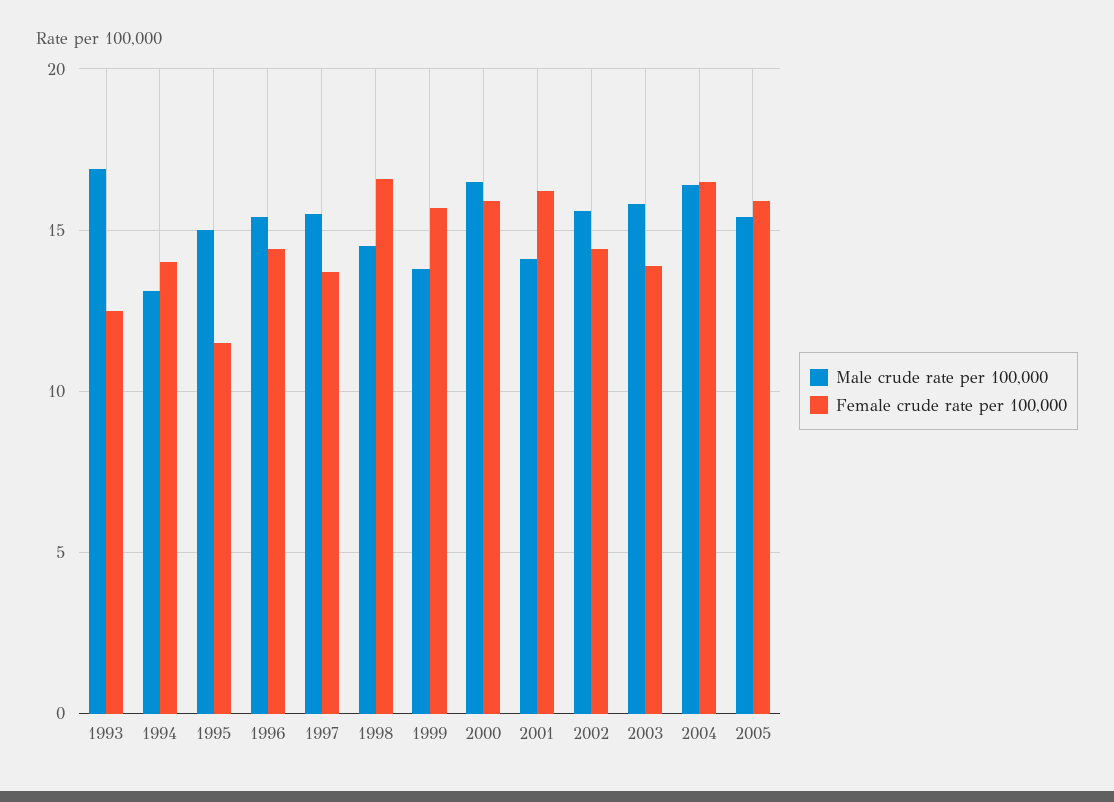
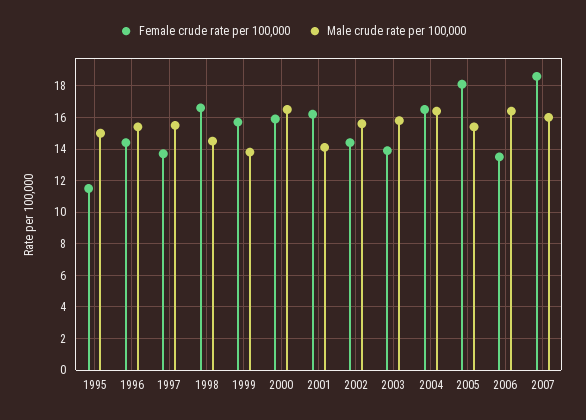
Male crude rate per 100,000, 1993: 17 -> none
Female crude rate per 100,000, 1993: 12.5 -> none
Male crude rate per 100,000, 1994: 13 -> none
Female crude rate per 100,000, 1994: 14 -> none
Female crude rate per 100,000, 2005: 16 -> 18
Female crude rate per 100,000, 2006: none -> 13.5
Male crude rate per 100,000, 2006: none -> 16.5
Female crude rate per 100,000, 2007: none -> 18.5
Male crude rate per 100,000, 2007: none -> 16

